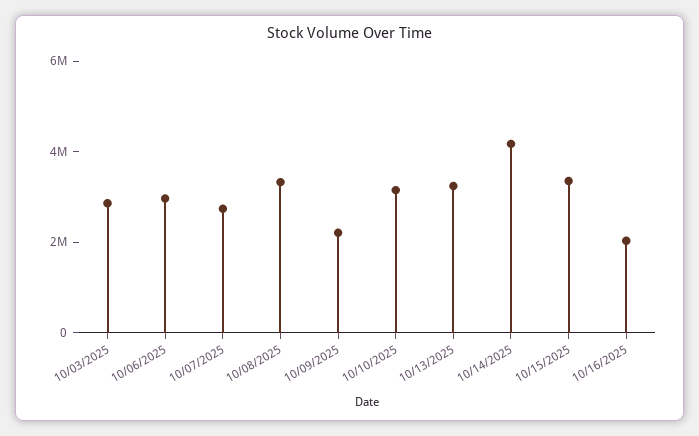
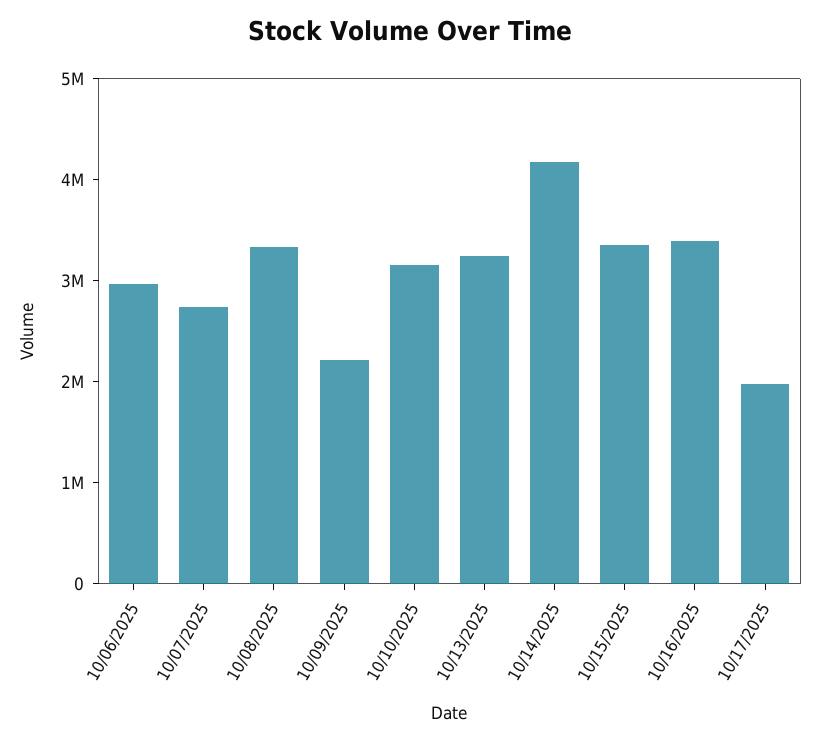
10/03/2025: 3000000 -> none
10/16/2025: 2000000 -> 3400000
10/17/2025: none -> 2000000

